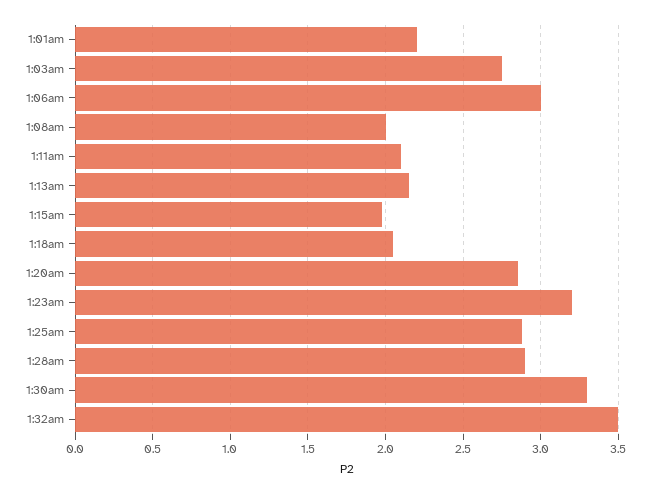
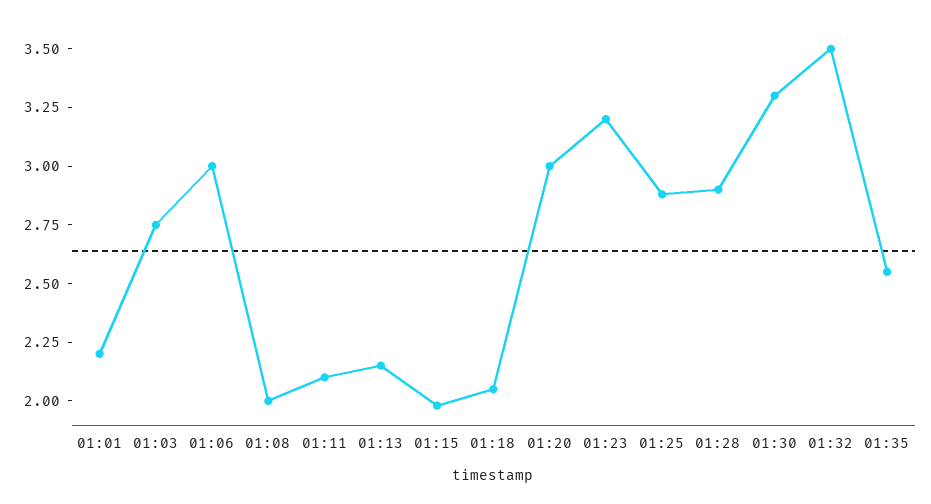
1:20am: 2.85 -> 3
01:35: none -> 2.55

